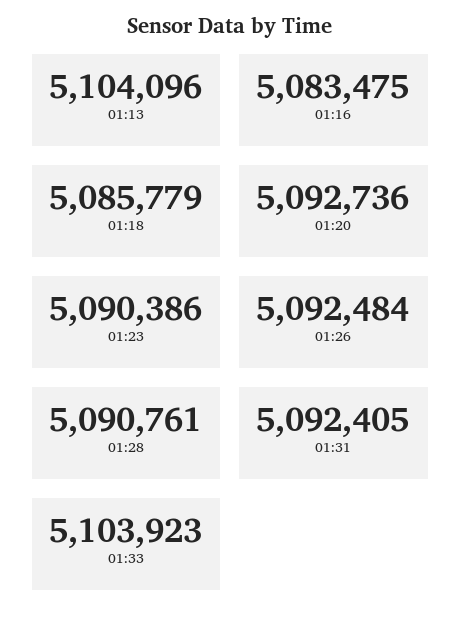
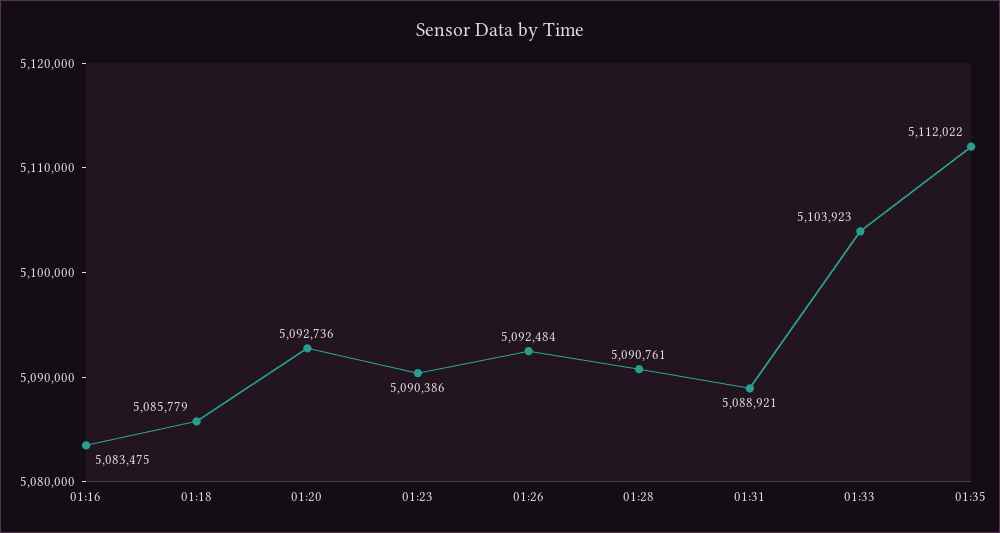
01:13: 5104096 -> none
01:31: 5092405 -> 5088921
01:35: none -> 5112022

